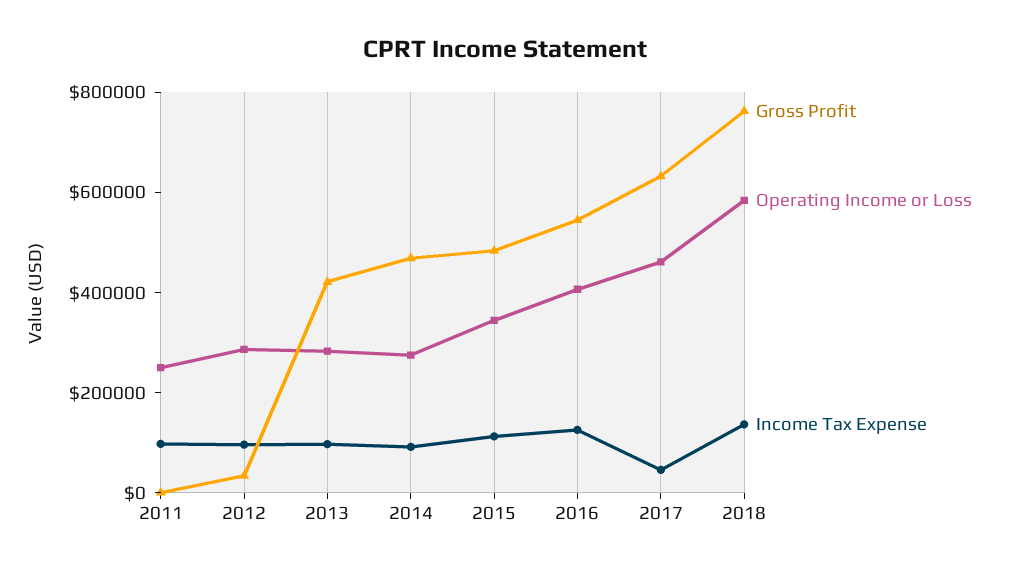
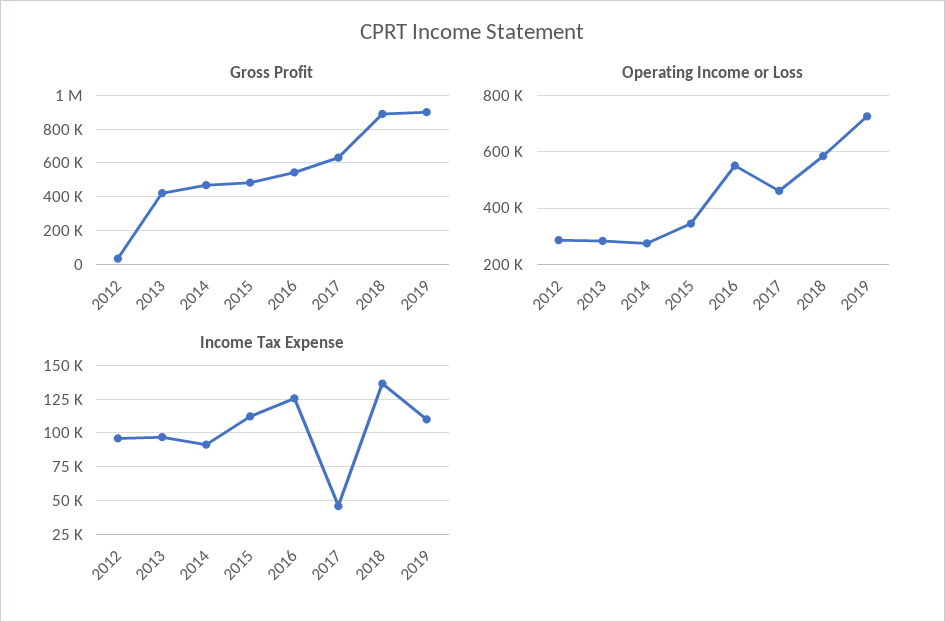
Gross Profit, 2011: 0 -> none
Operating Income or Loss, 2011: 250000 -> none
Income Tax Expense, 2011: 100000 -> none
Operating Income or Loss, 2016: 400000 -> 550000
Gross Profit, 2018: 750000 -> 900000
Gross Profit, 2019: none -> 900000
Operating Income or Loss, 2019: none -> 725000
Income Tax Expense, 2019: none -> 110000

